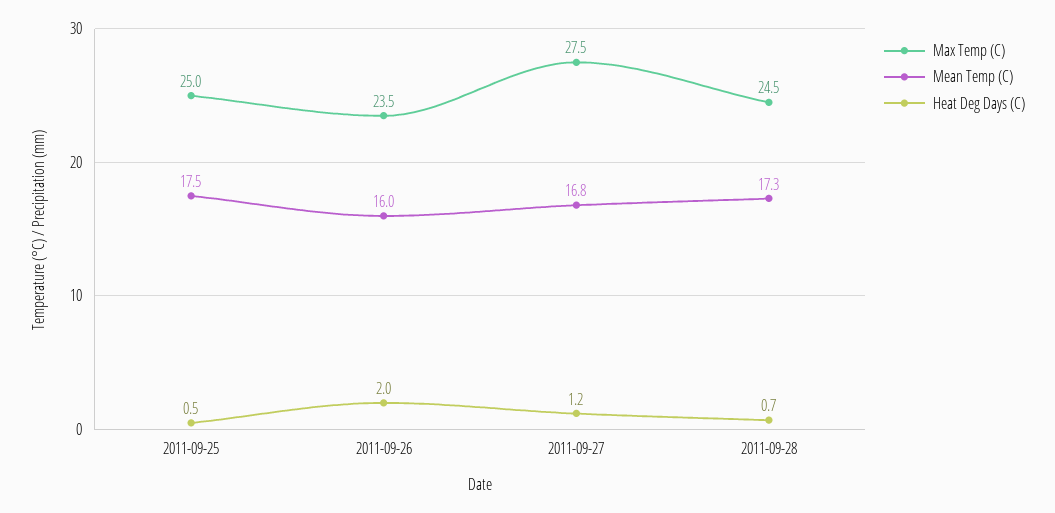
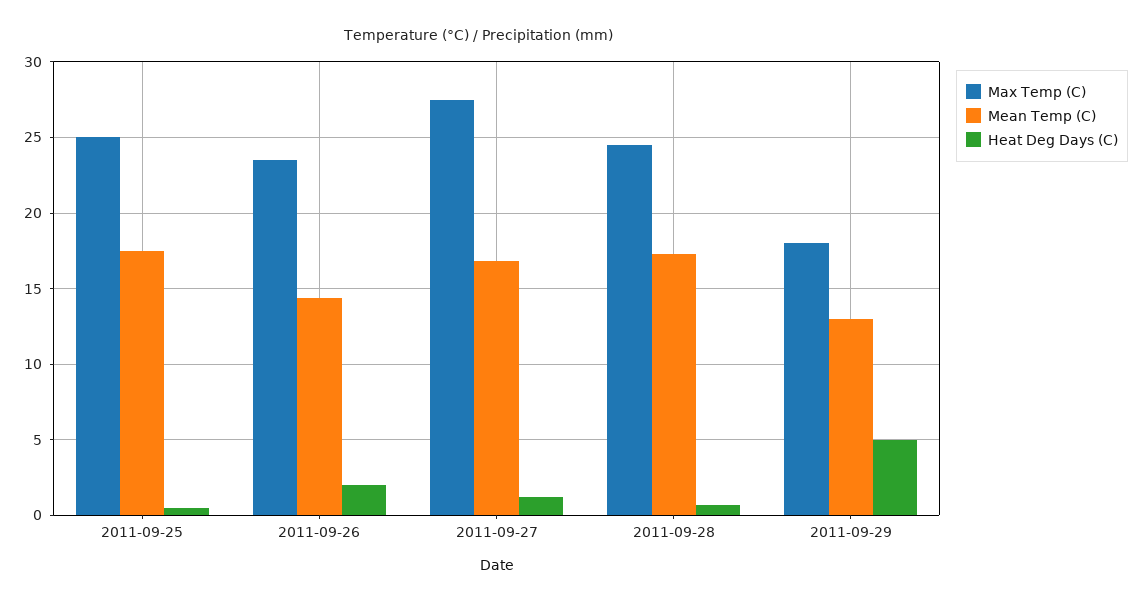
Mean Temp (C), 2011-09-26: 16 -> 14.5
Max Temp (C), 2011-09-29: none -> 18
Mean Temp (C), 2011-09-29: none -> 13
Heat Deg Days (C), 2011-09-29: none -> 5

